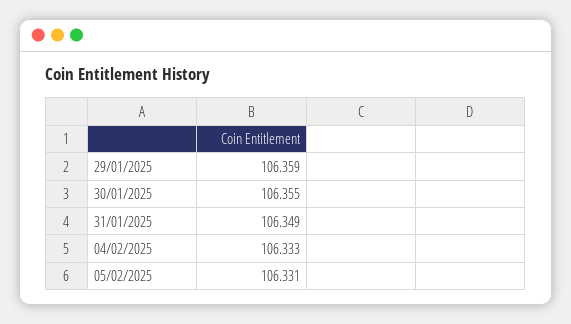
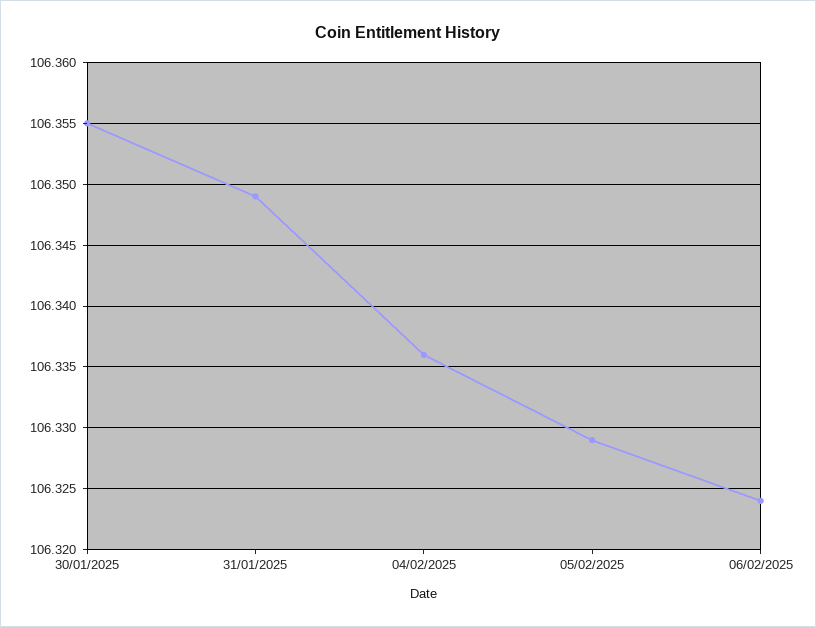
29/01/2025: 106.359 -> none
04/02/2025: 106.333 -> 106.336
05/02/2025: 106.331 -> 106.329
06/02/2025: none -> 106.324

